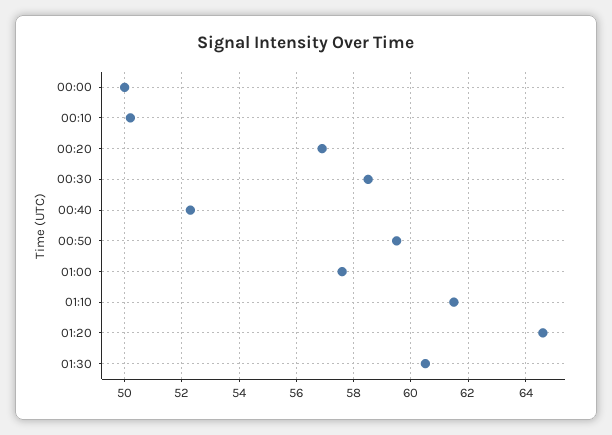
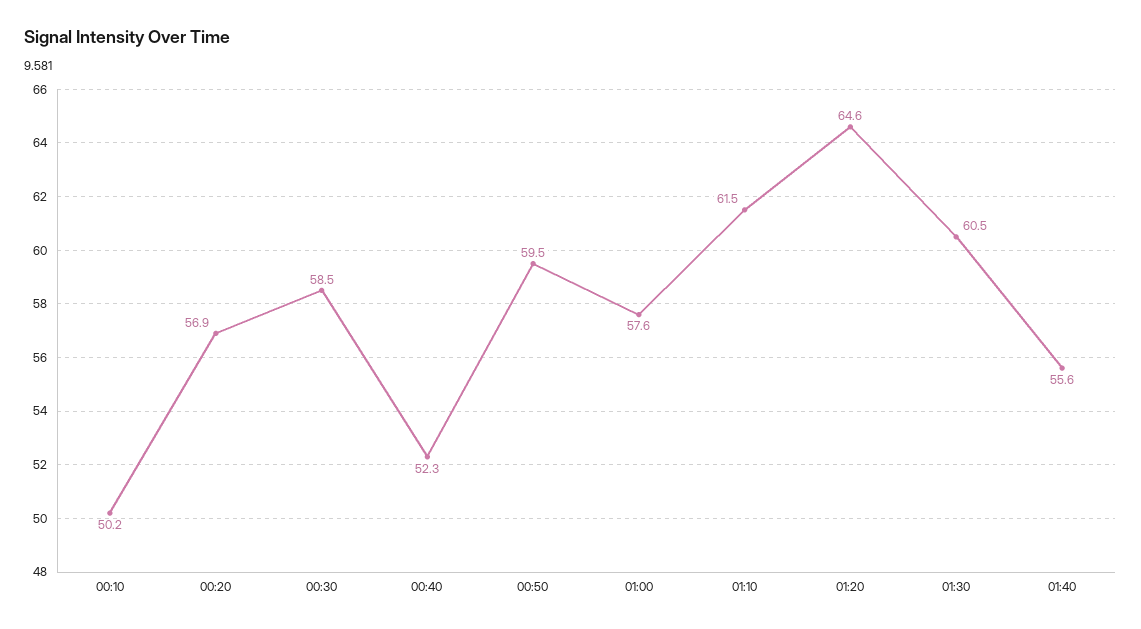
00:00: 50 -> none
01:40: none -> 55.6

